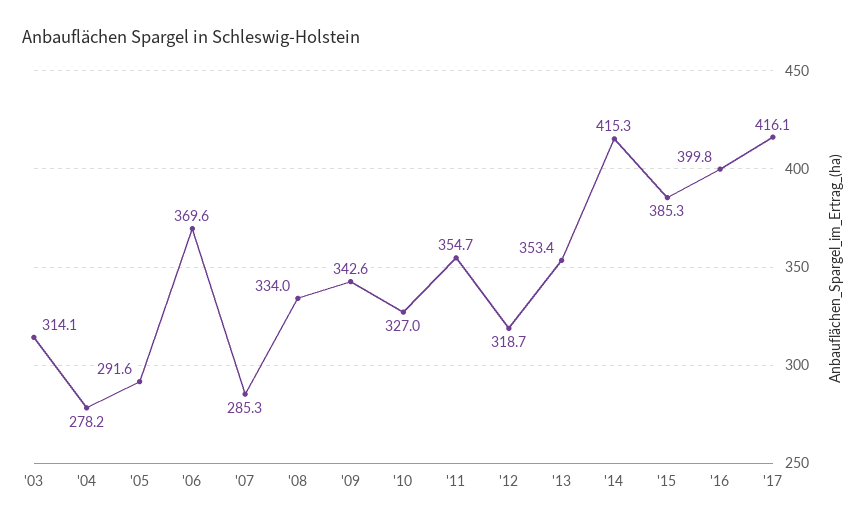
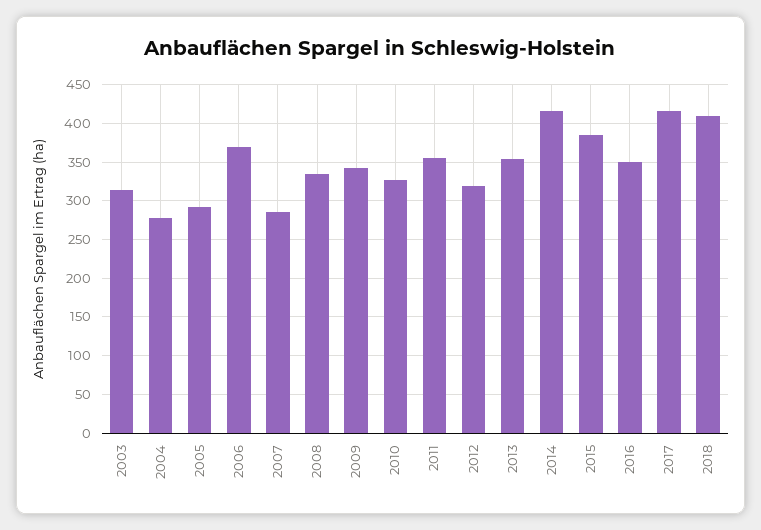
'16: 399.8 -> 350
2018: none -> 410

